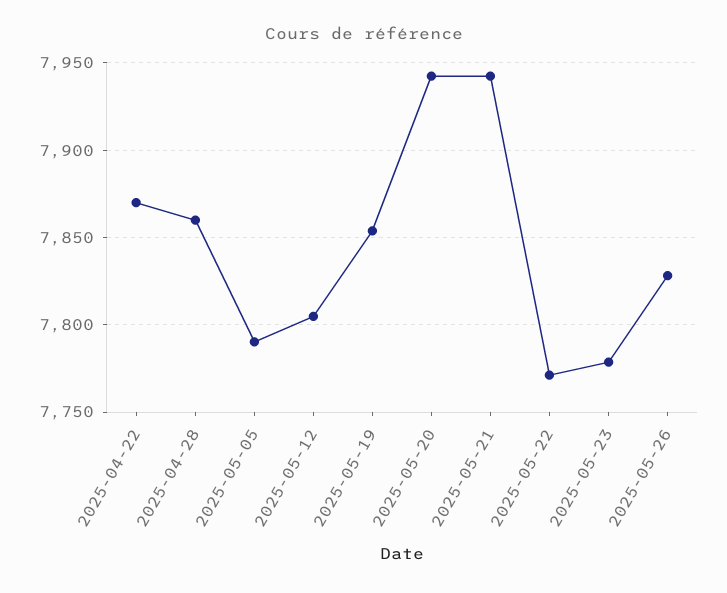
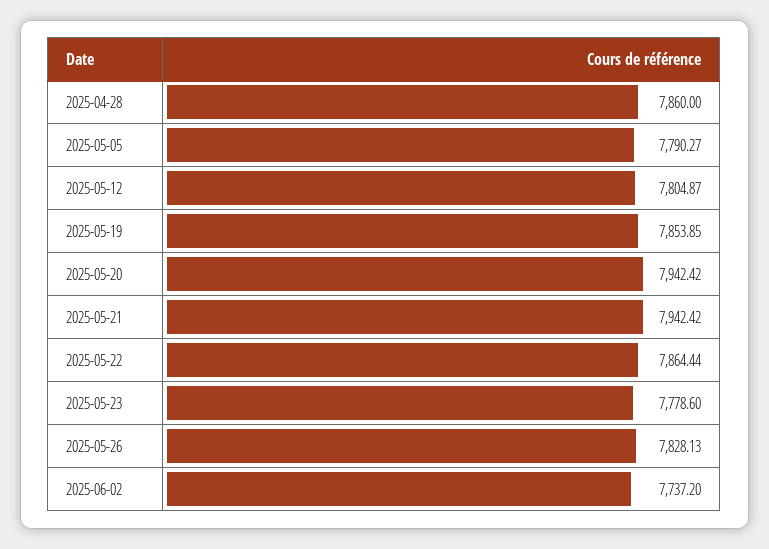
2025-04-22: 7870 -> none
2025-05-22: 7770 -> 7864.44
2025-06-02: none -> 7737.2

